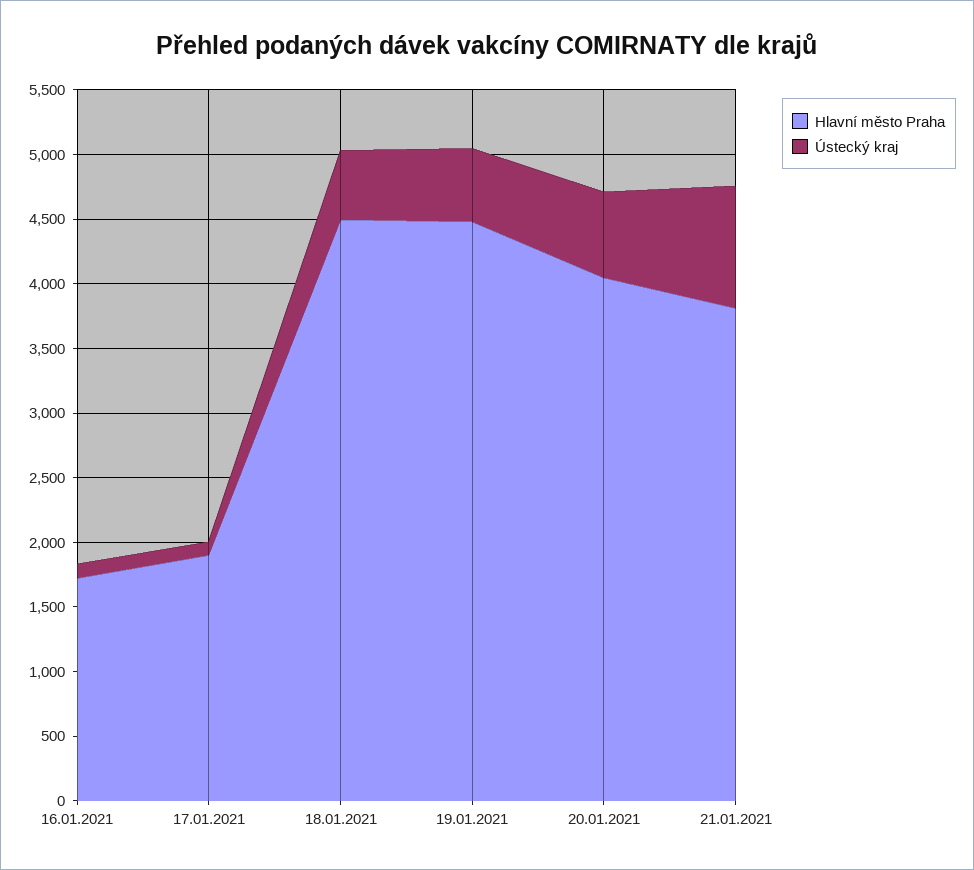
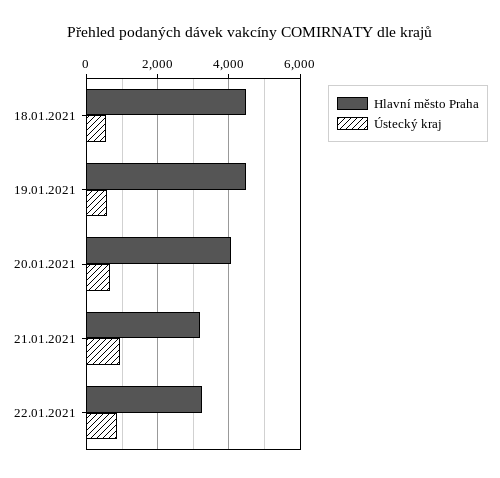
Hlavní město Praha, 16.01.2021: 1700 -> none
Ústecký kraj, 16.01.2021: 100 -> none
Hlavní město Praha, 17.01.2021: 1900 -> none
Ústecký kraj, 17.01.2021: 100 -> none
Hlavní město Praha, 21.01.2021: 3800 -> 3200
Hlavní město Praha, 22.01.2021: none -> 3200
Ústecký kraj, 22.01.2021: none -> 800

